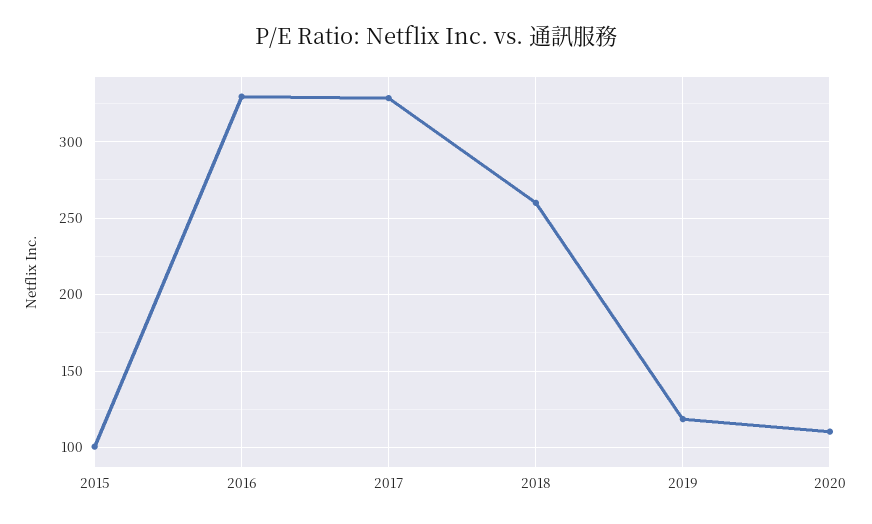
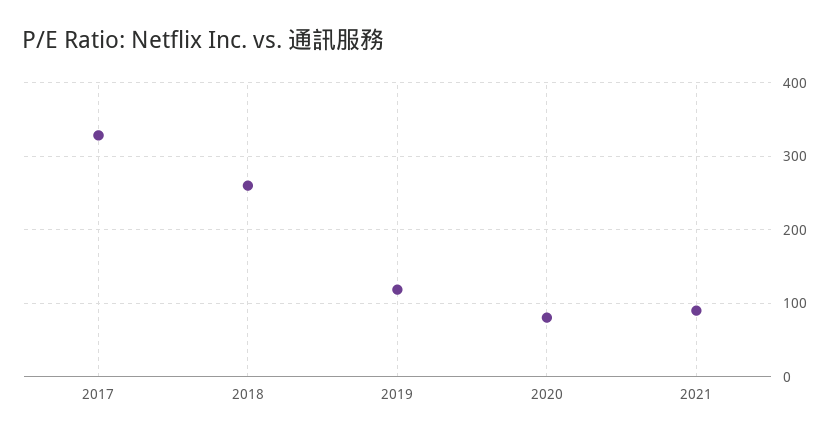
2015: 100 -> none
2016: 330 -> none
2020: 110 -> 80
2021: none -> 90

